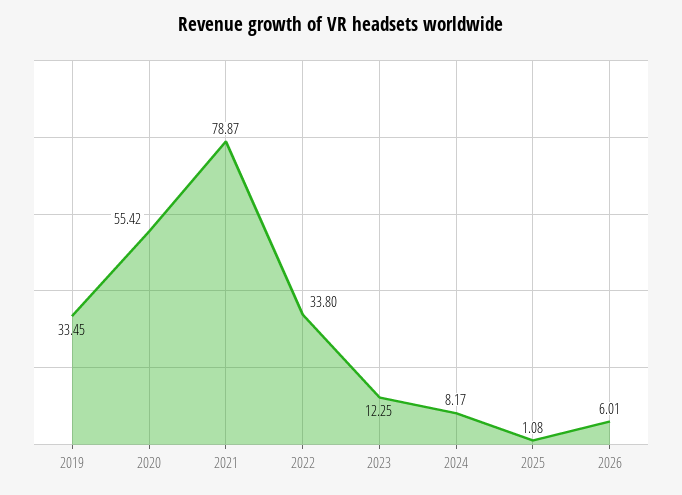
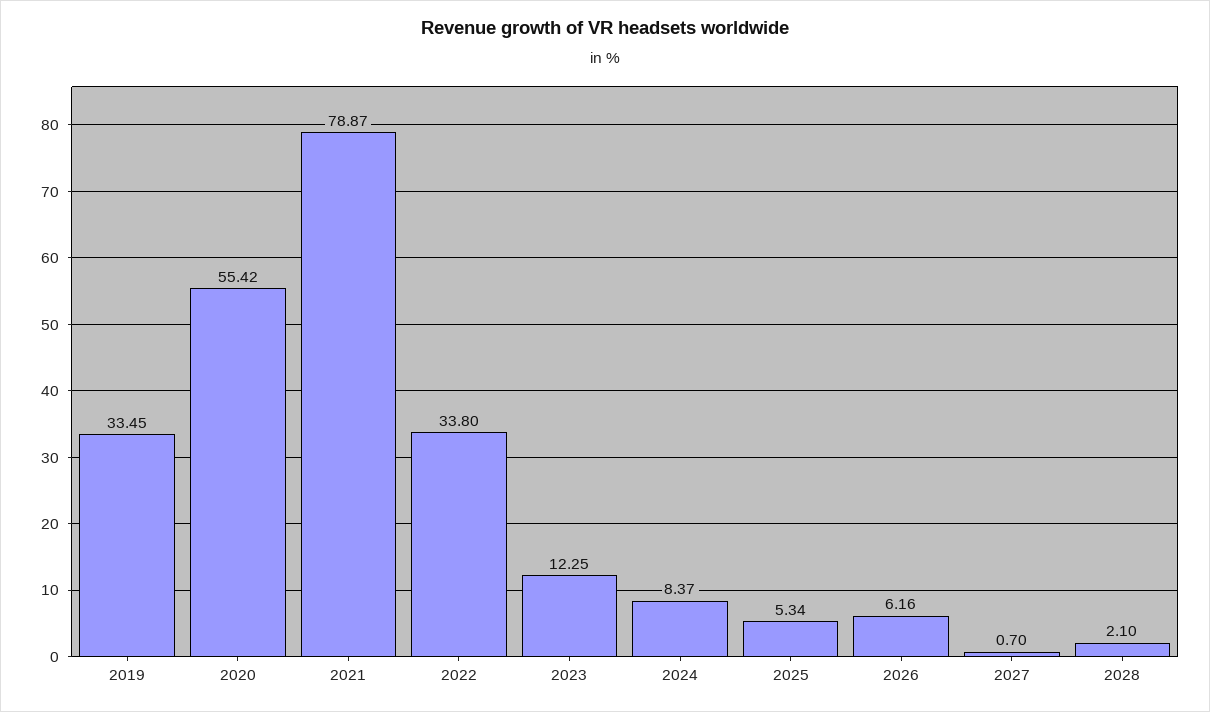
2024: 8.17 -> 8.37
2025: 1.08 -> 5.34
2026: 6.01 -> 6.16
2027: none -> 0.7
2028: none -> 2.1

